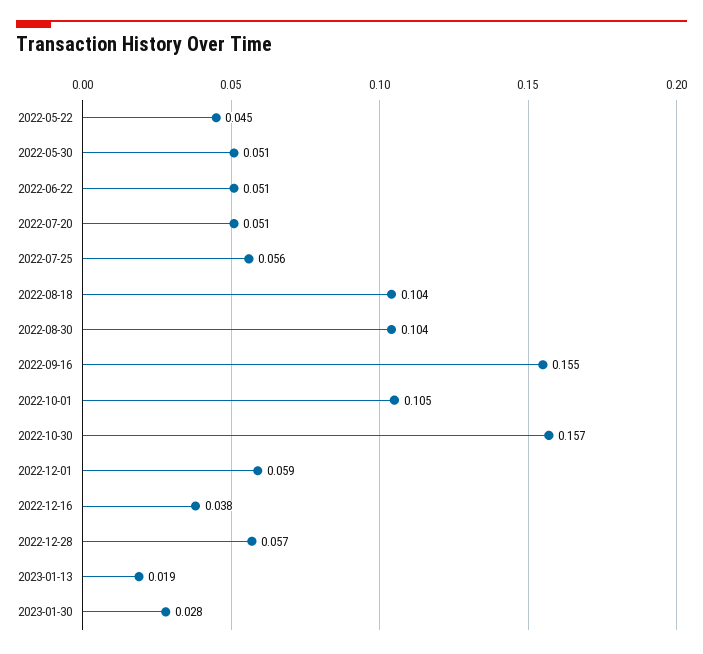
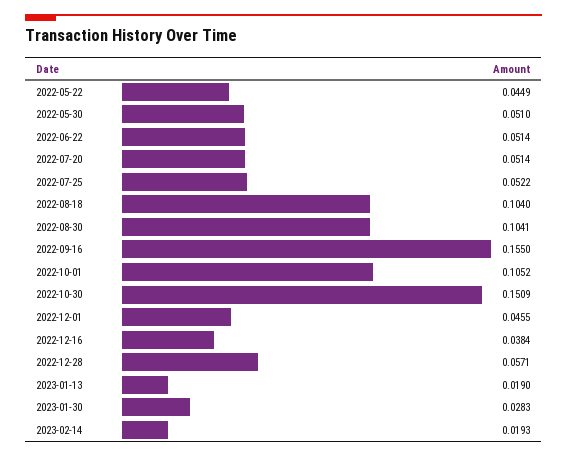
2022-07-25: 0.056 -> 0.0522
2022-10-30: 0.157 -> 0.1509
2022-12-01: 0.059 -> 0.0455
2023-02-14: none -> 0.0193

